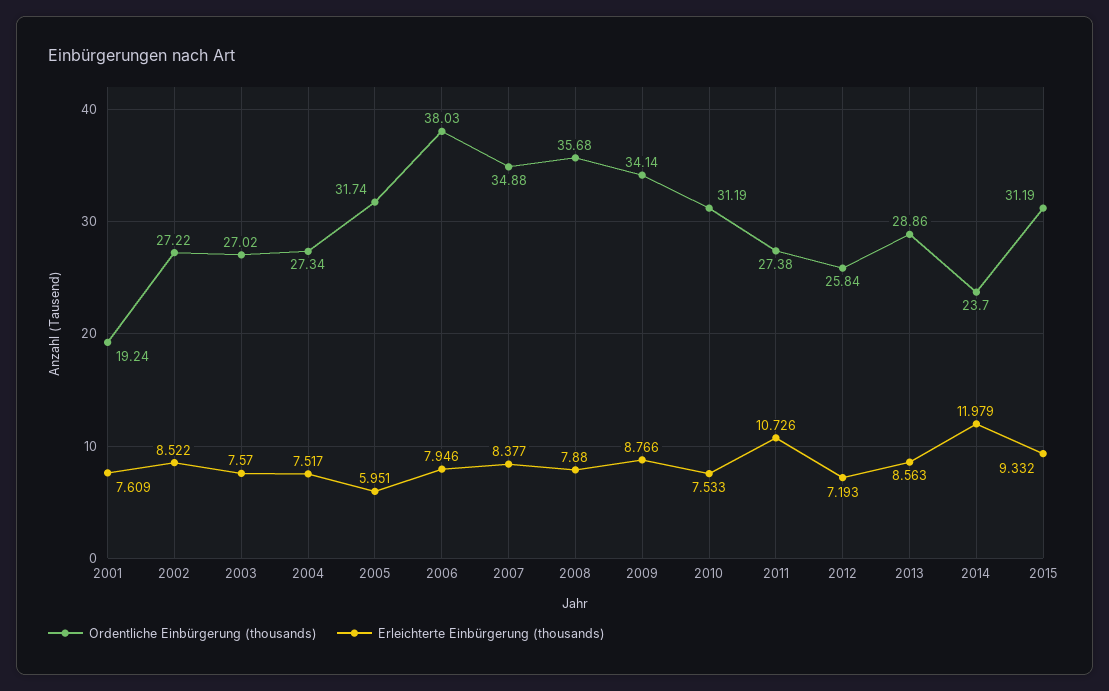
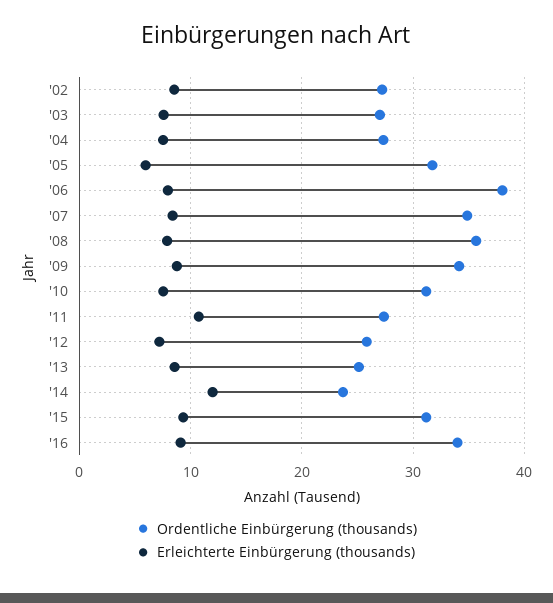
Ordentliche Einbürgerung (thousands), 2001: 19.24 -> none
Erleichterte Einbürgerung (thousands), 2001: 7.609 -> none
Ordentliche Einbürgerung (thousands), 2013: 28.86 -> 25
Ordentliche Einbürgerung (thousands), '16: none -> 34
Erleichterte Einbürgerung (thousands), '16: none -> 9

